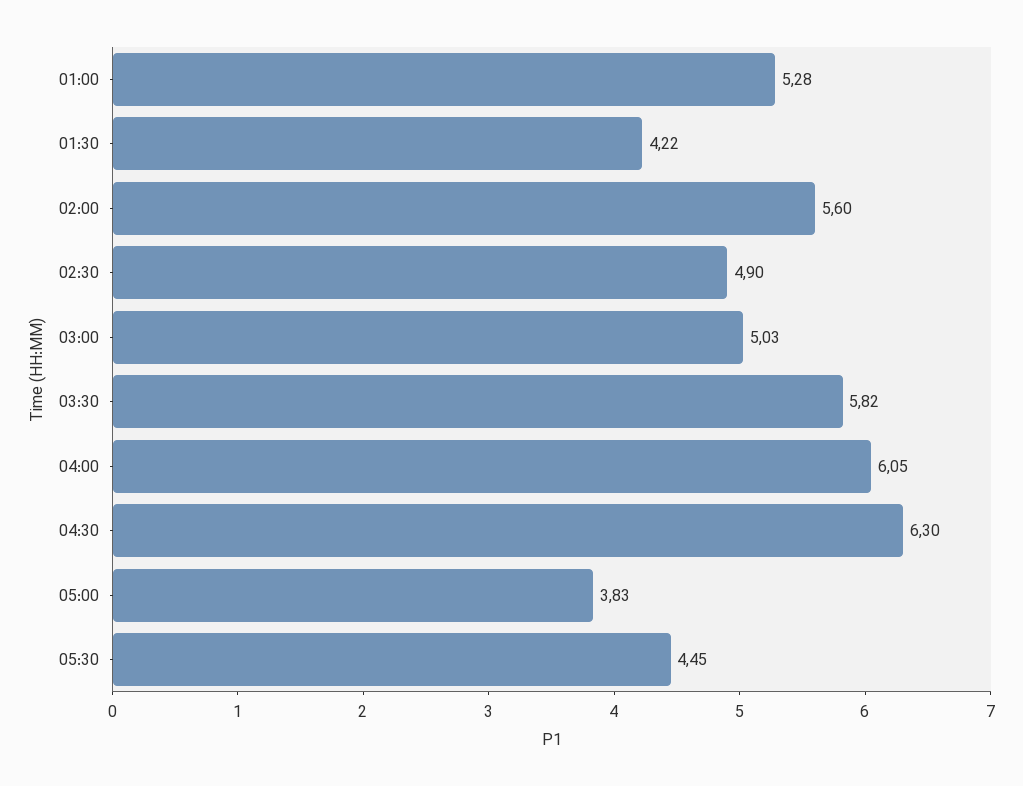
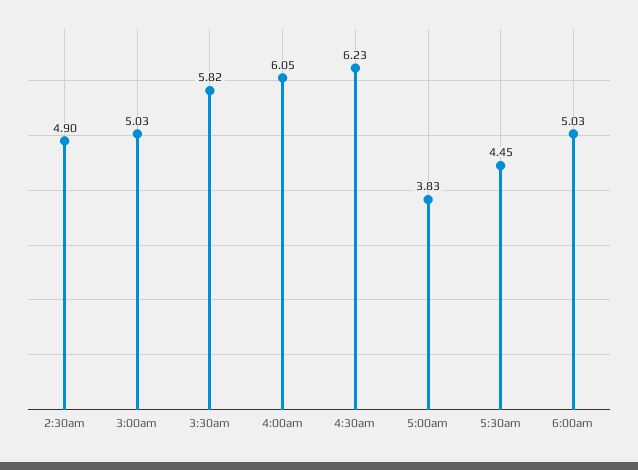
01:00: 5.28 -> none
01:30: 4.22 -> none
02:00: 5.6 -> none
04:30: 6.3 -> 6.23
6:00am: none -> 5.03

